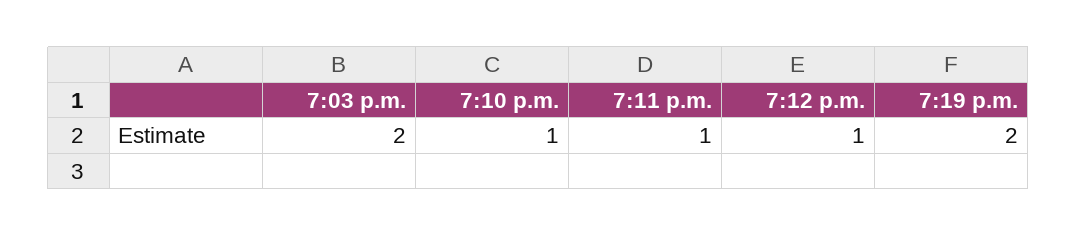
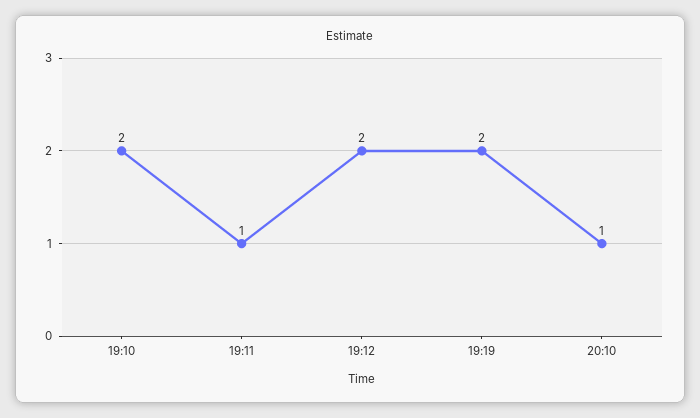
7:03 p.m.: 2 -> none
7:10 p.m.: 1 -> 2
7:12 p.m.: 1 -> 2
20:10: none -> 1

